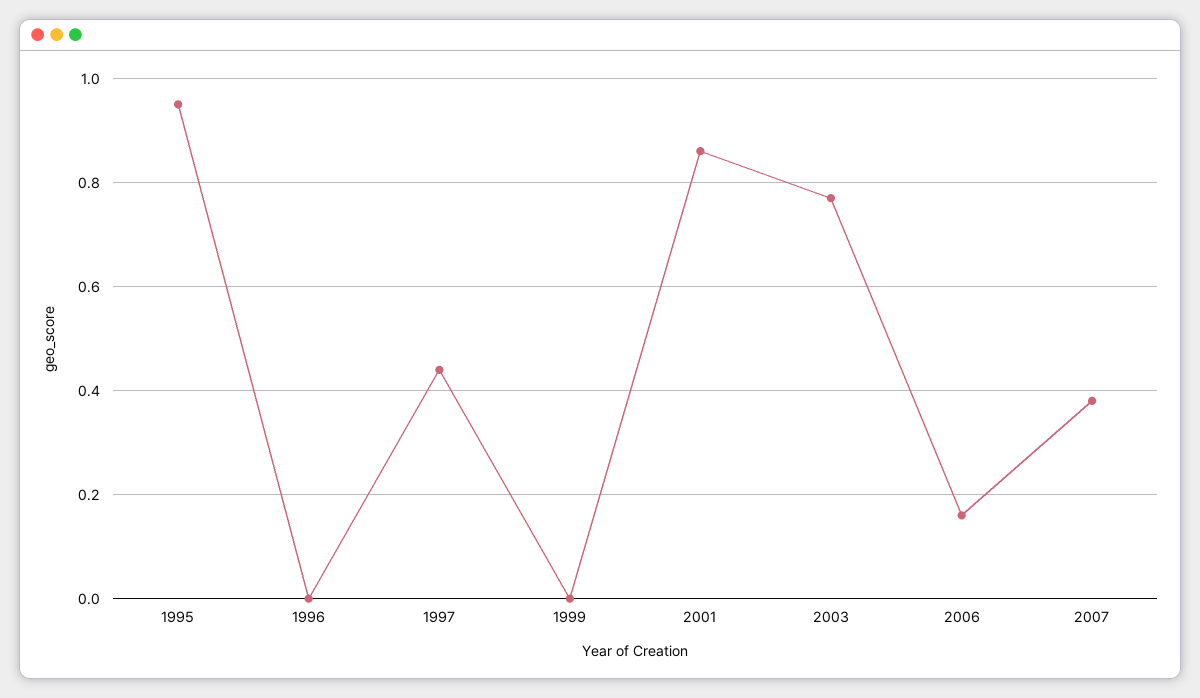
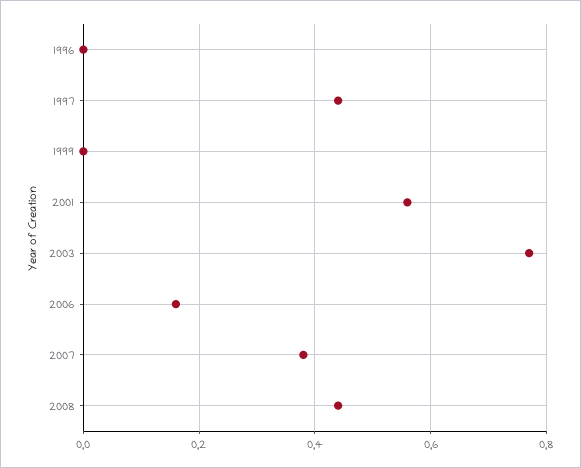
1995: 0.95 -> none
2001: 0.85 -> 0.55
2008: none -> 0.45

